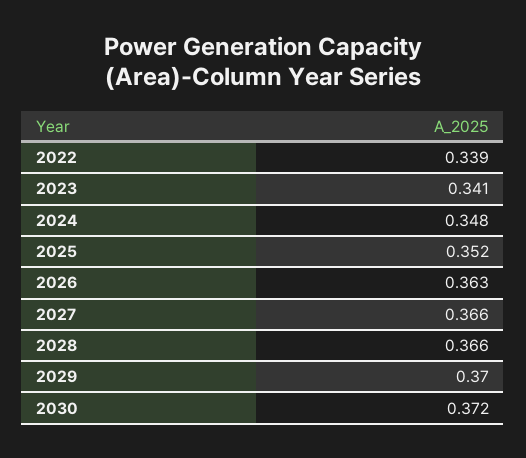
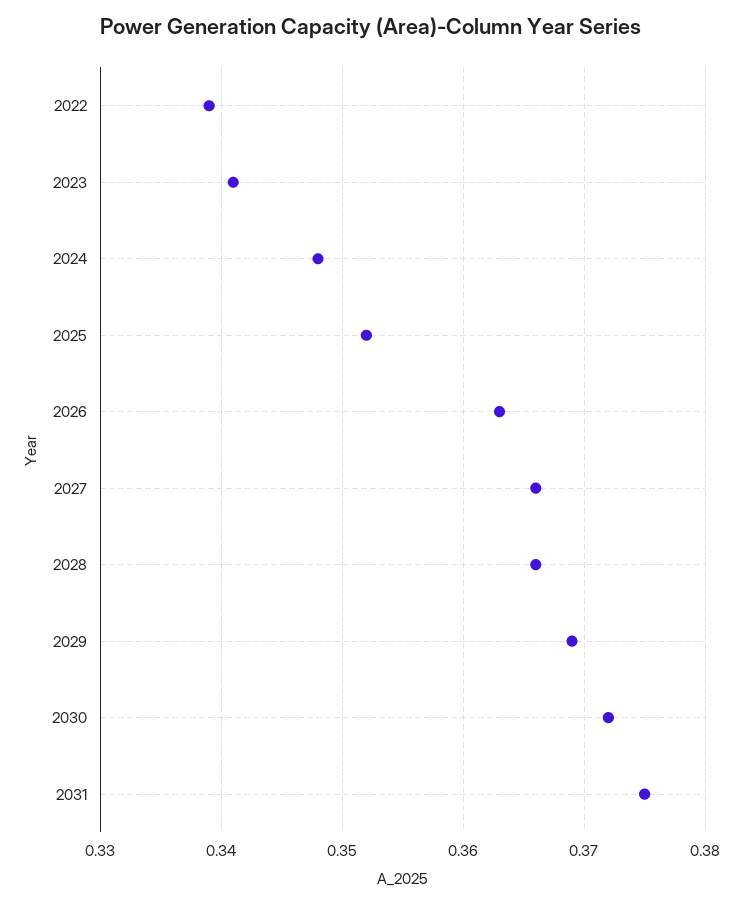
2029: 0.37 -> 0.369
2031: none -> 0.375

